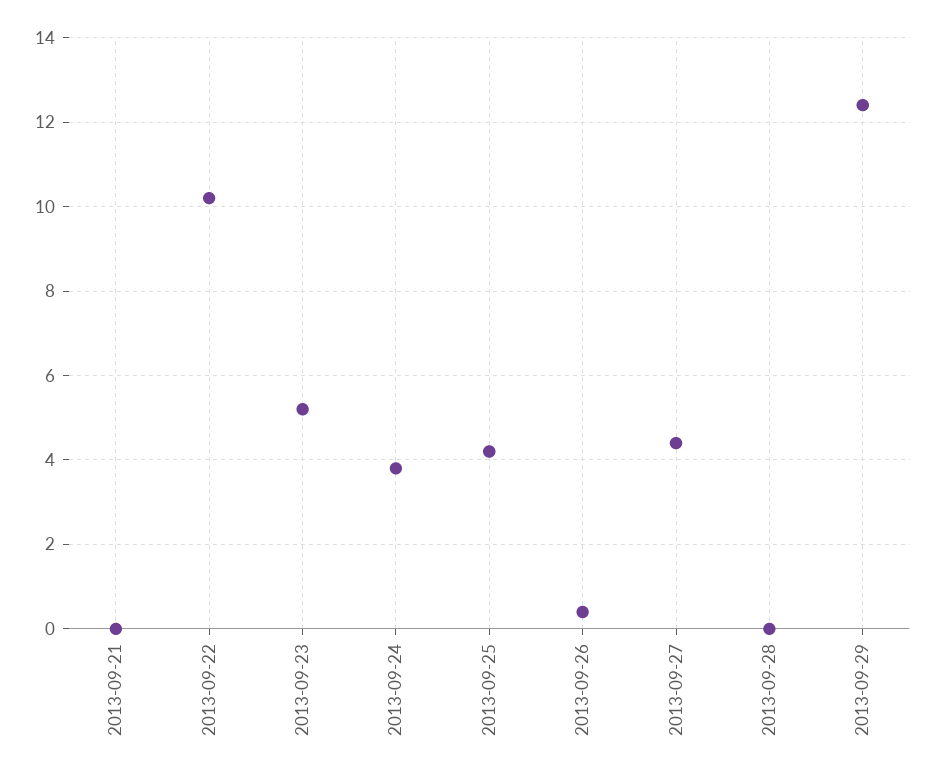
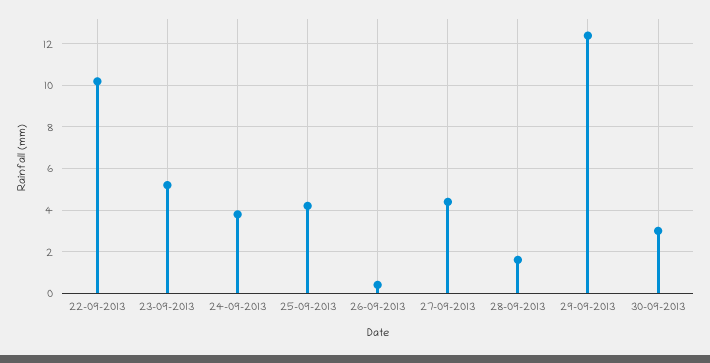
2013-09-21: 0 -> none
2013-09-28: 0 -> 1.5
30-09-2013: none -> 3

